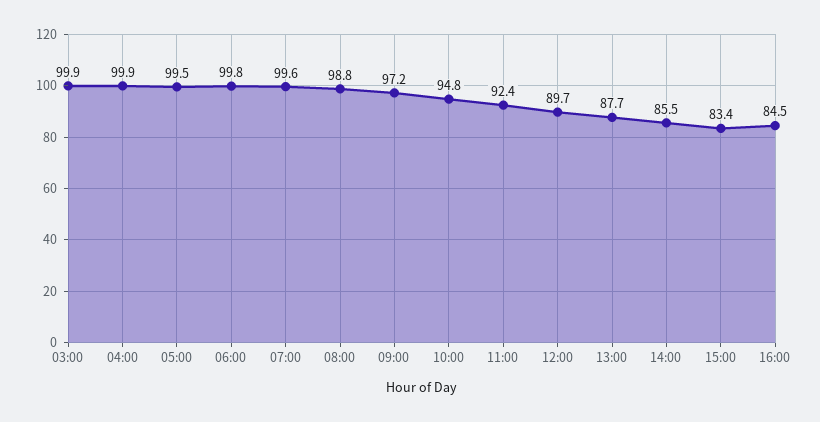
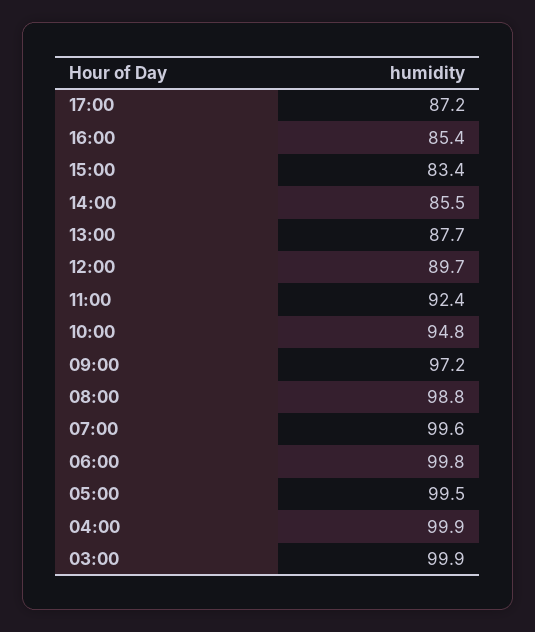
16:00: 84.5 -> 85.4
17:00: none -> 87.2

